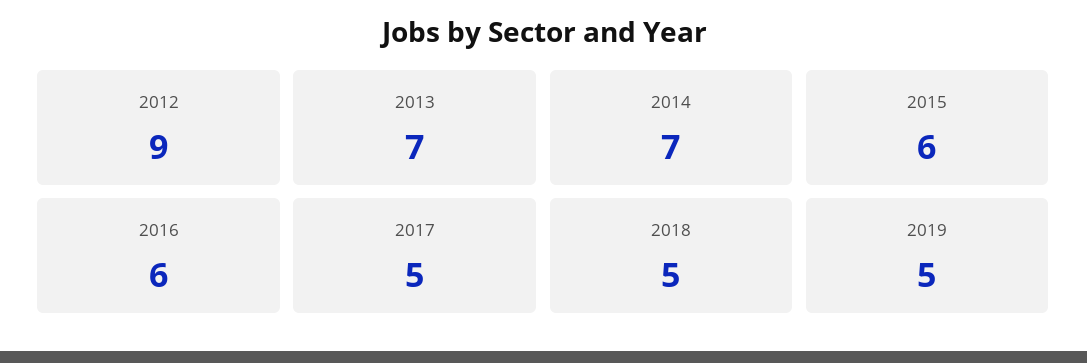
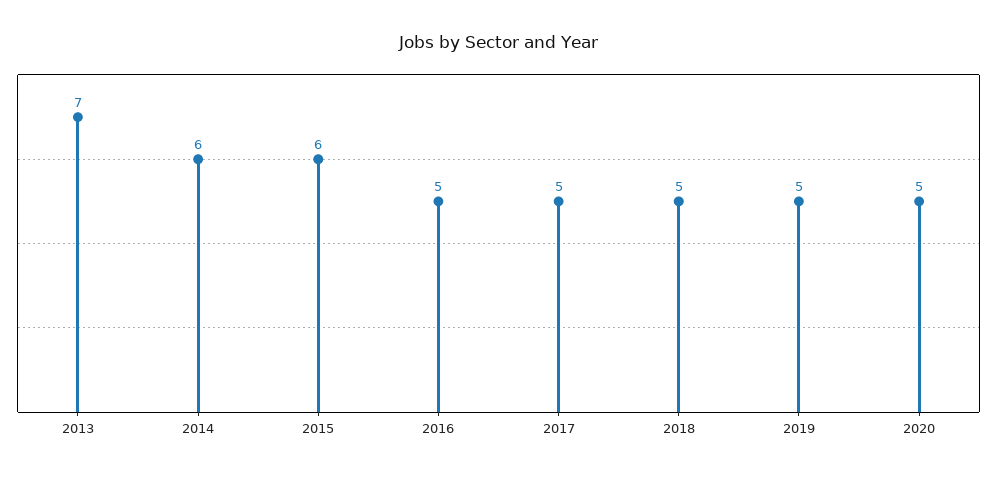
2012: 9 -> none
2014: 7 -> 6
2016: 6 -> 5
2020: none -> 5

